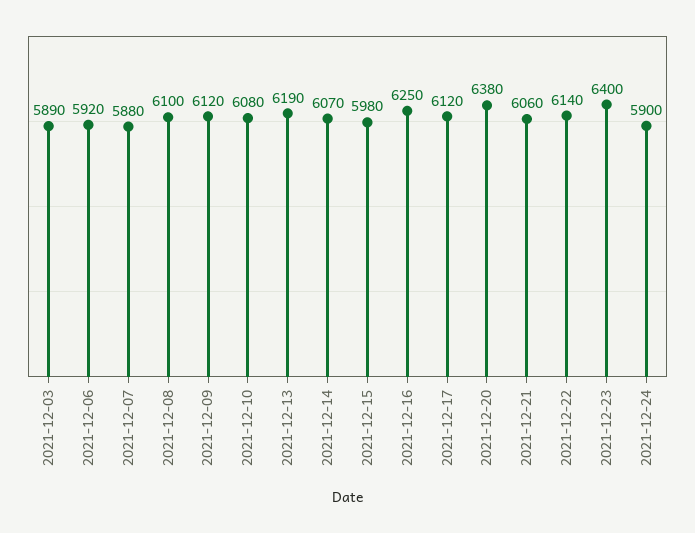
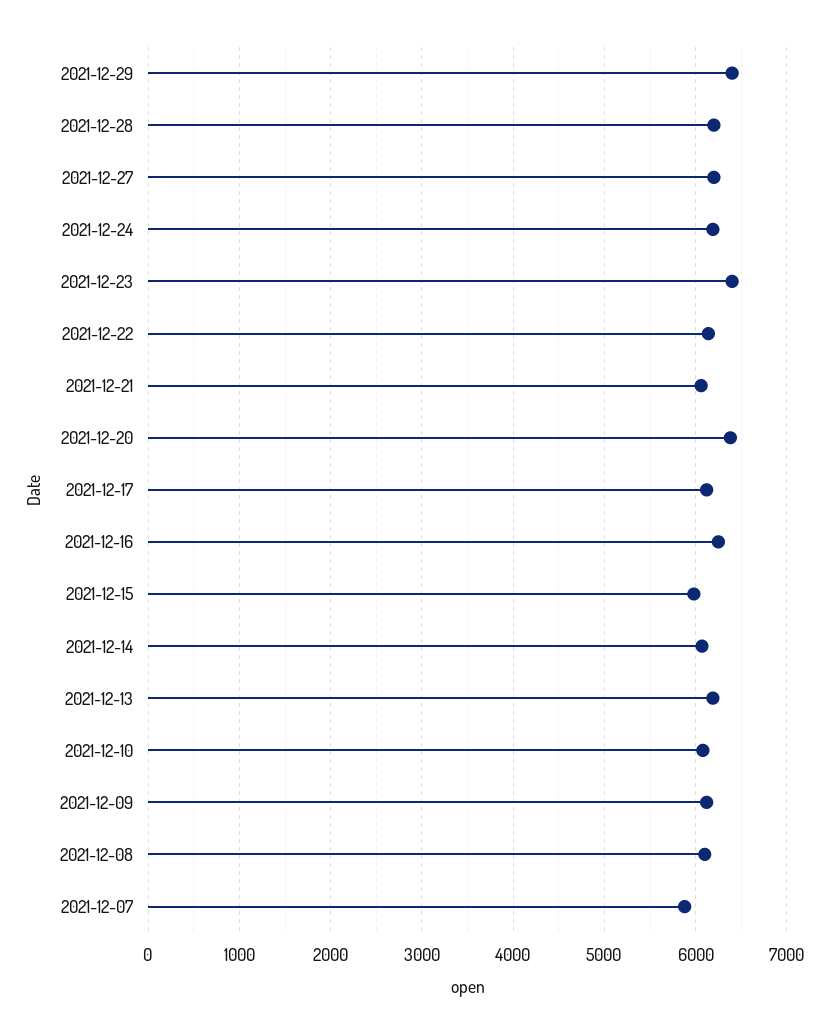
2021-12-03: 5890 -> none
2021-12-06: 5920 -> none
2021-12-24: 5900 -> 6200
2021-12-29: none -> 6400
2021-12-28: none -> 6200
2021-12-27: none -> 6200

